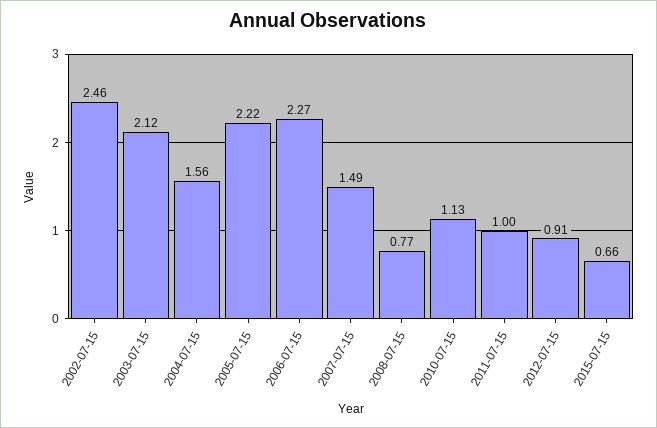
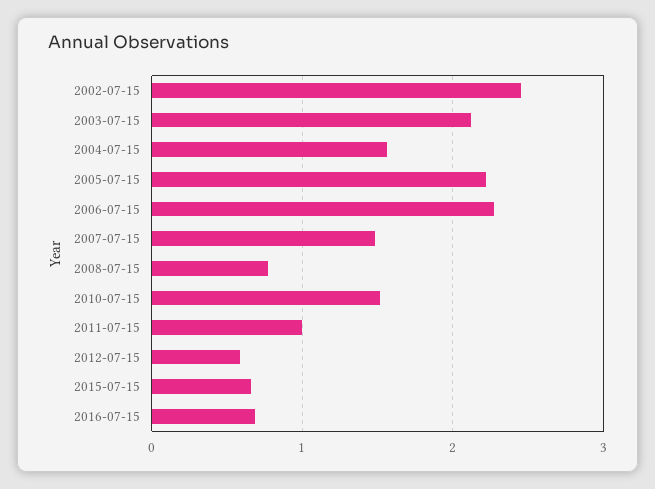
2010-07-15: 1.13 -> 1.5
2012-07-15: 0.91 -> 0.6
2016-07-15: none -> 0.7

